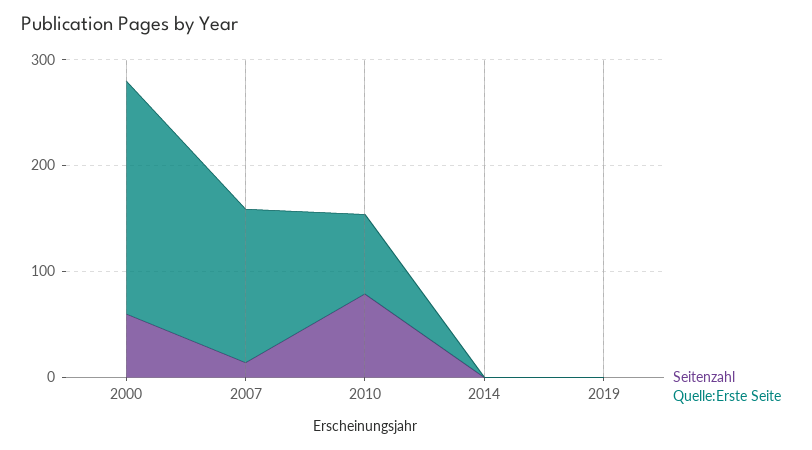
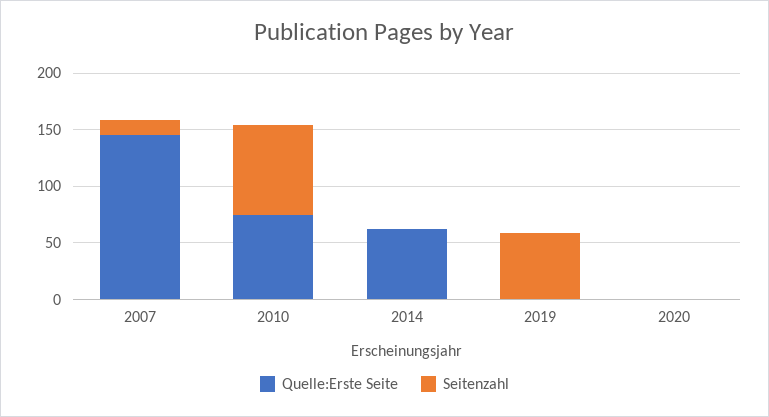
Seitenzahl, 2000: 60 -> none
Quelle:Erste Seite, 2000: 220 -> none
Quelle:Erste Seite, 2014: 0 -> 60
Seitenzahl, 2019: 0 -> 60
Quelle:Erste Seite, 2020: none -> 0
Seitenzahl, 2020: none -> 0

